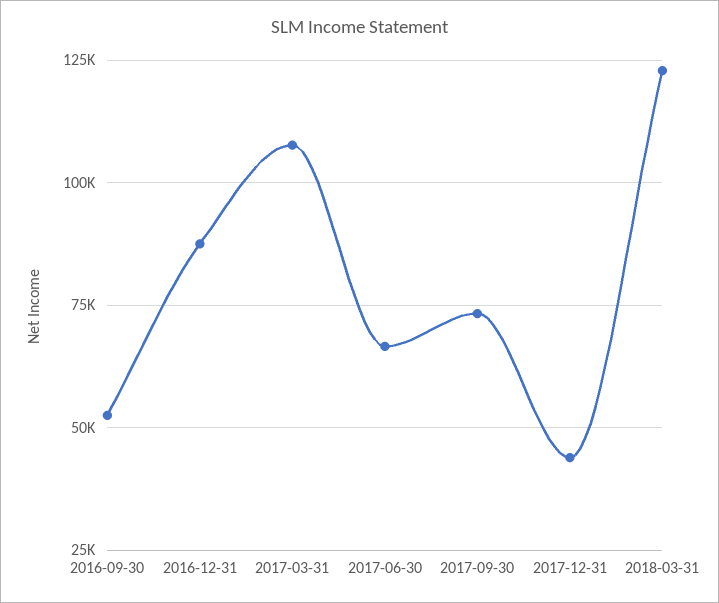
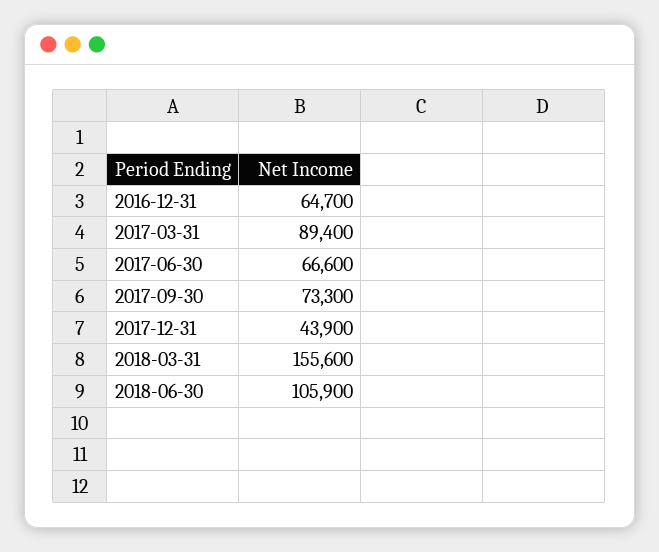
2016-09-30: 52500 -> none
2016-12-31: 87500 -> 64700
2017-03-31: 107500 -> 89400
2018-03-31: 122500 -> 155600
2018-06-30: none -> 105900

